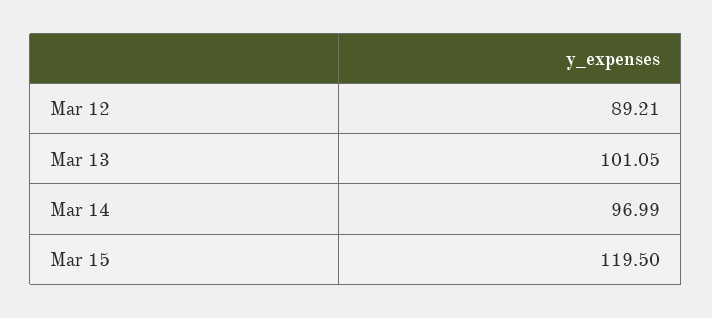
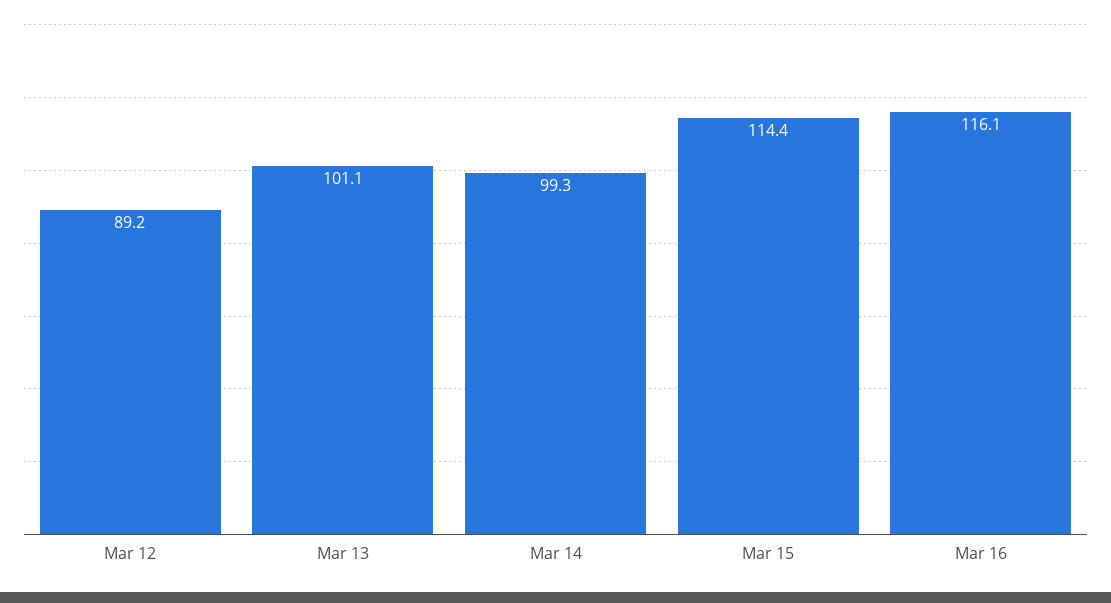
Mar 14: 96.99 -> 99.3
Mar 15: 119.5 -> 114.4
Mar 16: none -> 116.1

